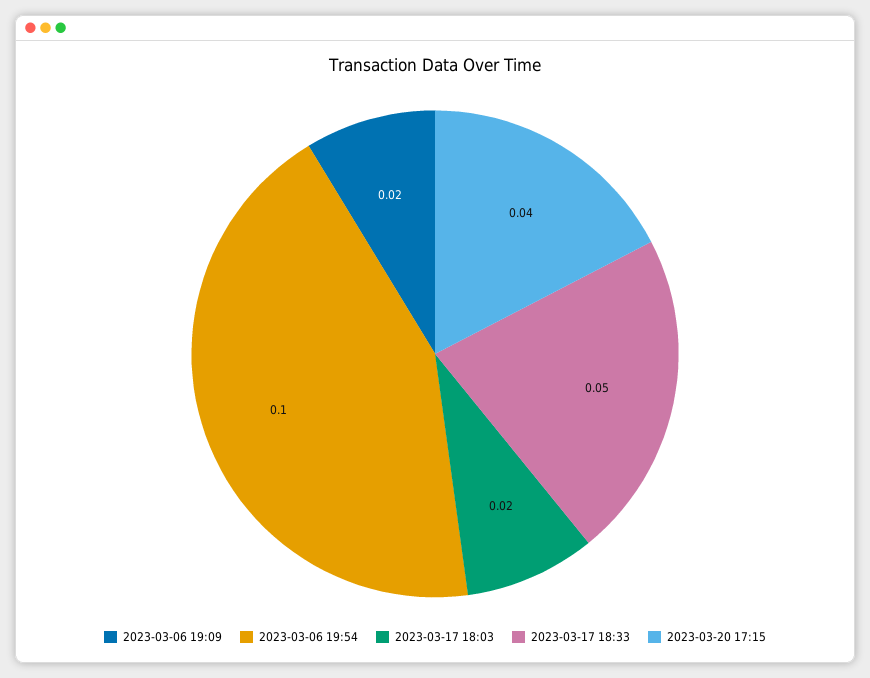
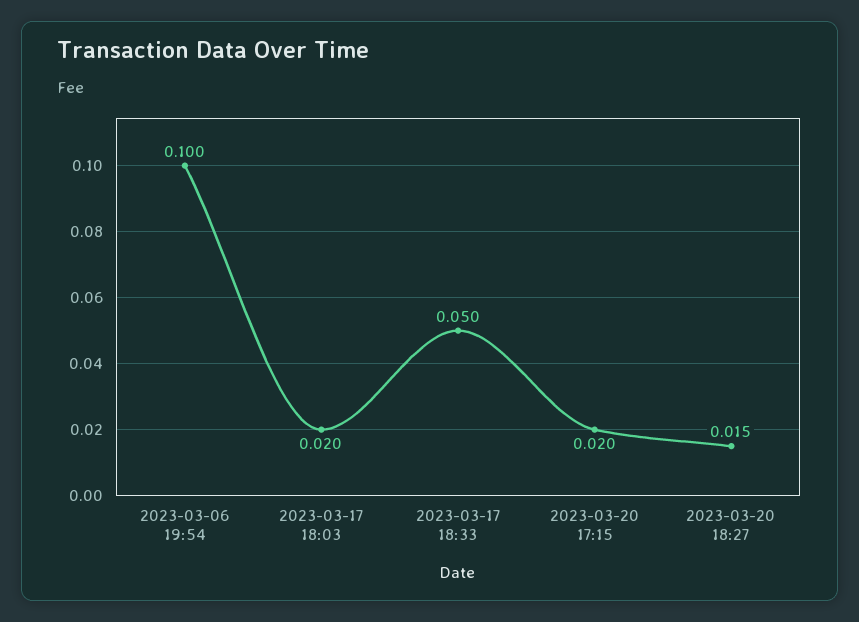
2023-03-06 19:09: 0.02 -> none
2023-03-20 17:15: 0.04 -> 0.02
2023-03-20 18:27: none -> 0.015

